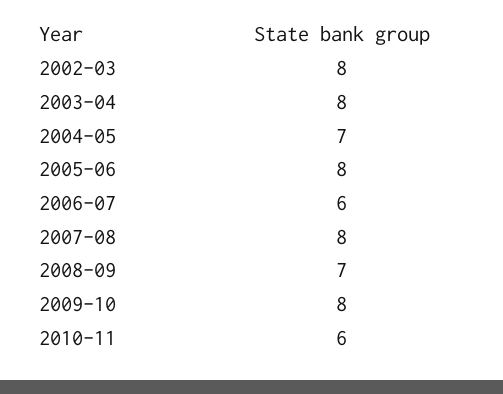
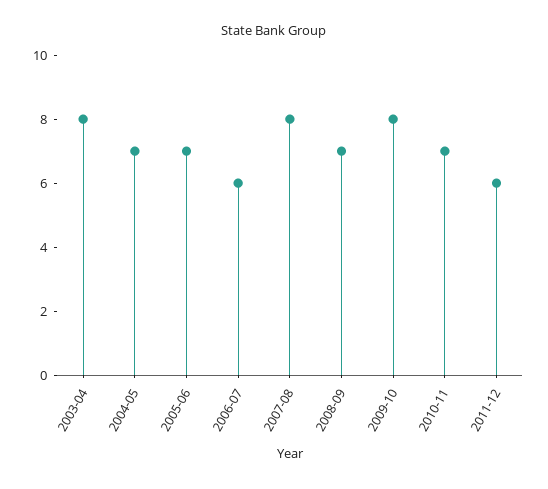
2002-03: 8 -> none
2005-06: 8 -> 7
2010-11: 6 -> 7
2011-12: none -> 6

